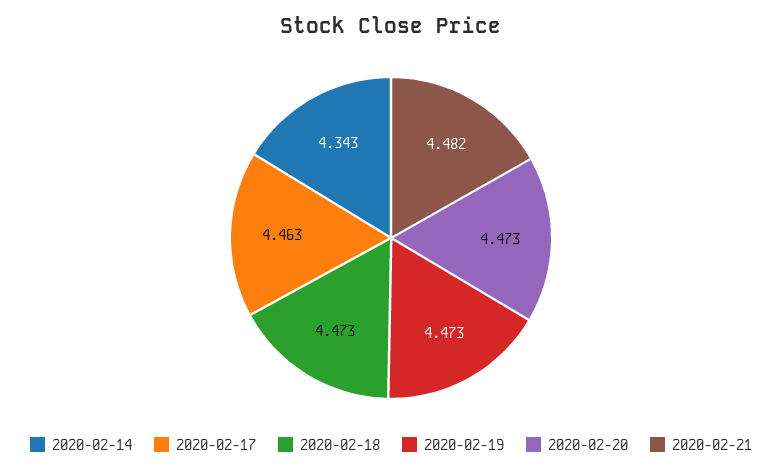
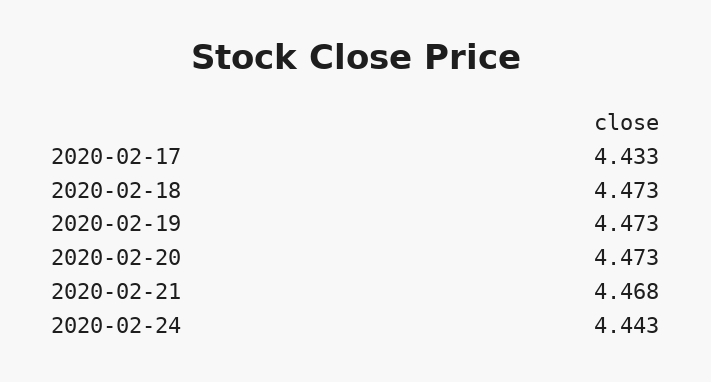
2020-02-14: 4.343 -> none
2020-02-17: 4.463 -> 4.433
2020-02-21: 4.482 -> 4.468
2020-02-24: none -> 4.443

